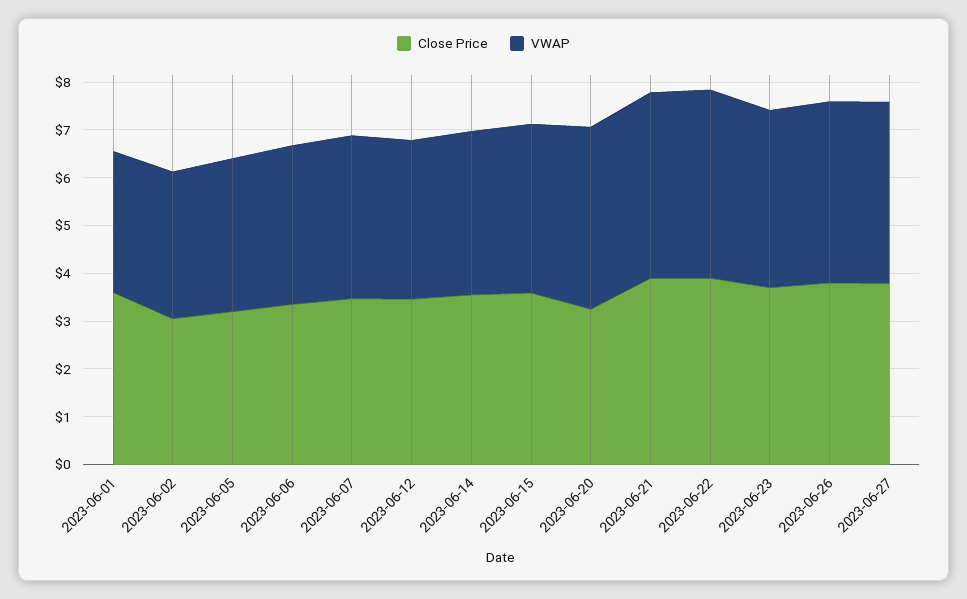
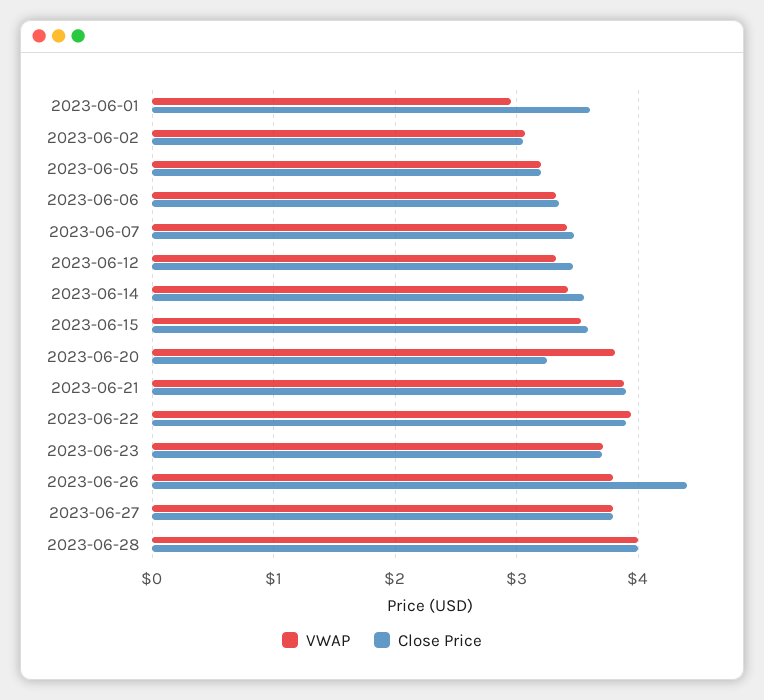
Close Price, 2023-06-26: 3.8 -> 4.4
VWAP, 2023-06-28: none -> 4
Close Price, 2023-06-28: none -> 4

